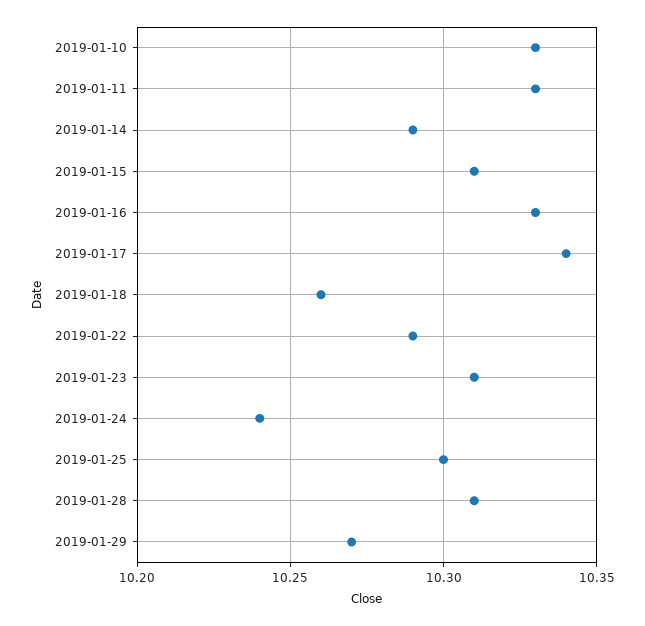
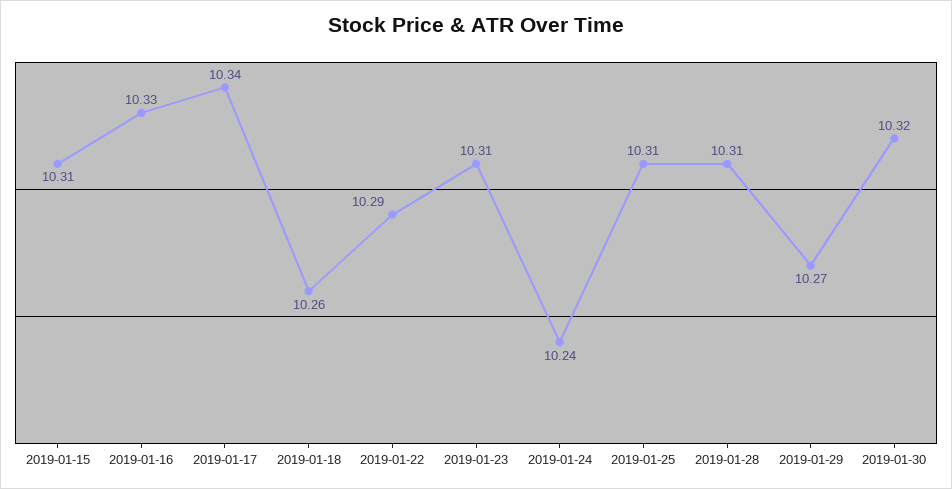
2019-01-10: 10.33 -> none
2019-01-11: 10.33 -> none
2019-01-14: 10.29 -> none
2019-01-25: 10.3 -> 10.31
2019-01-30: none -> 10.32

